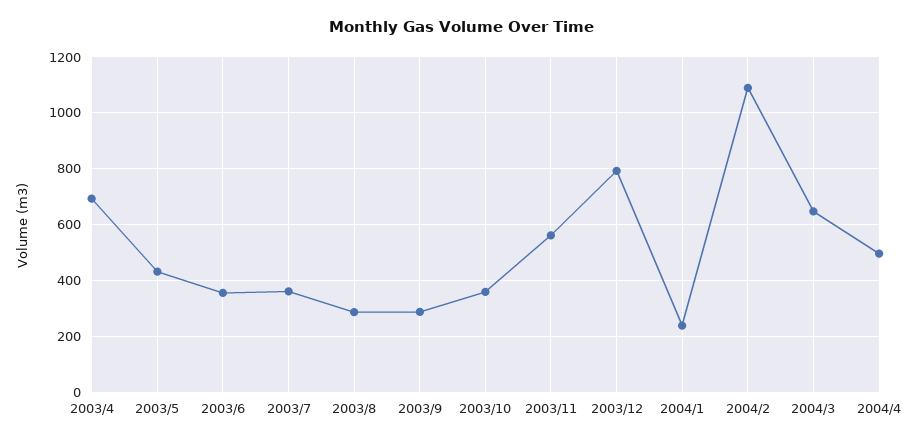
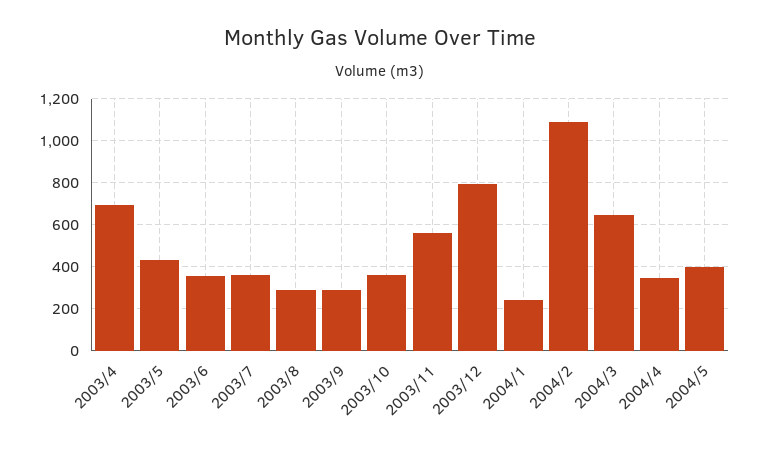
2004/4: 500 -> 350
2004/5: none -> 400

